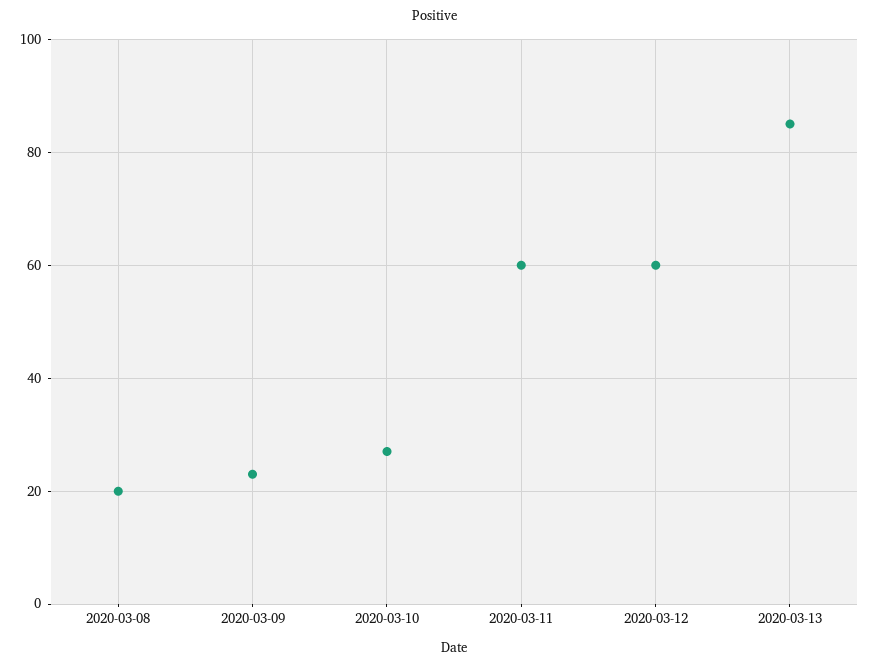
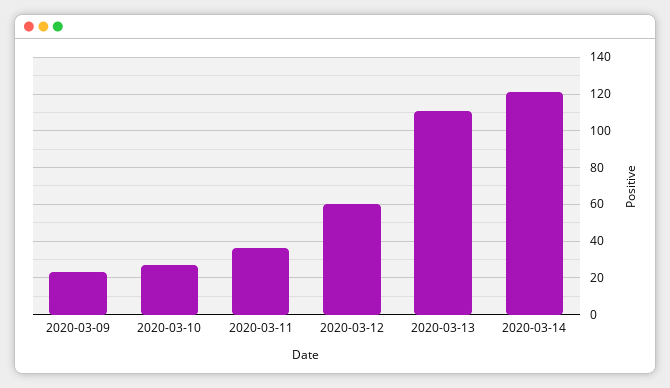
2020-03-08: 20 -> none
2020-03-11: 60 -> 35
2020-03-13: 85 -> 110
2020-03-14: none -> 120

